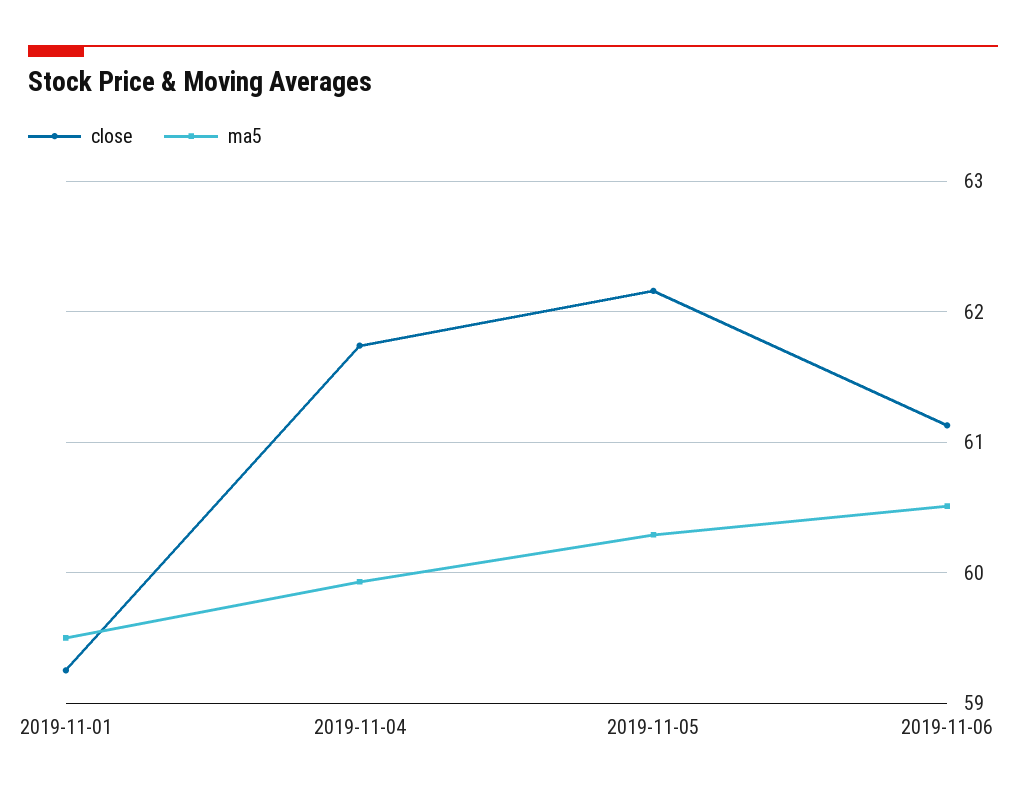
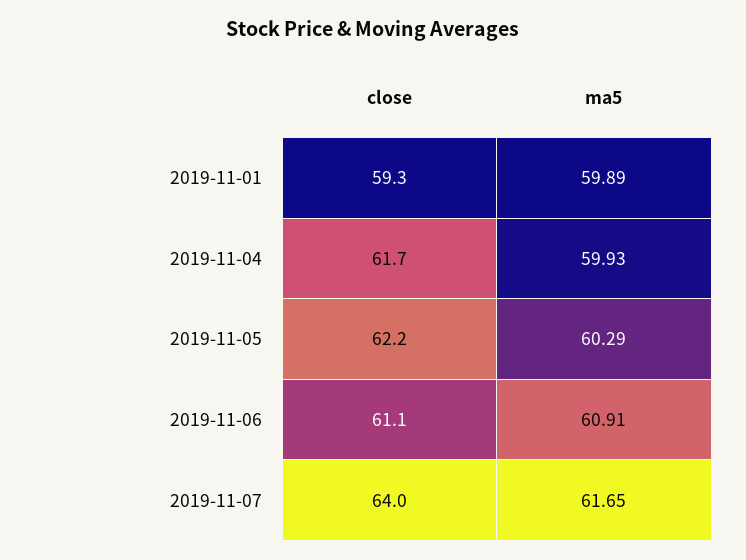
ma5, 2019-11-01: 59.5 -> 59.89
ma5, 2019-11-06: 60.5 -> 60.91
close, 2019-11-07: none -> 64
ma5, 2019-11-07: none -> 61.65

